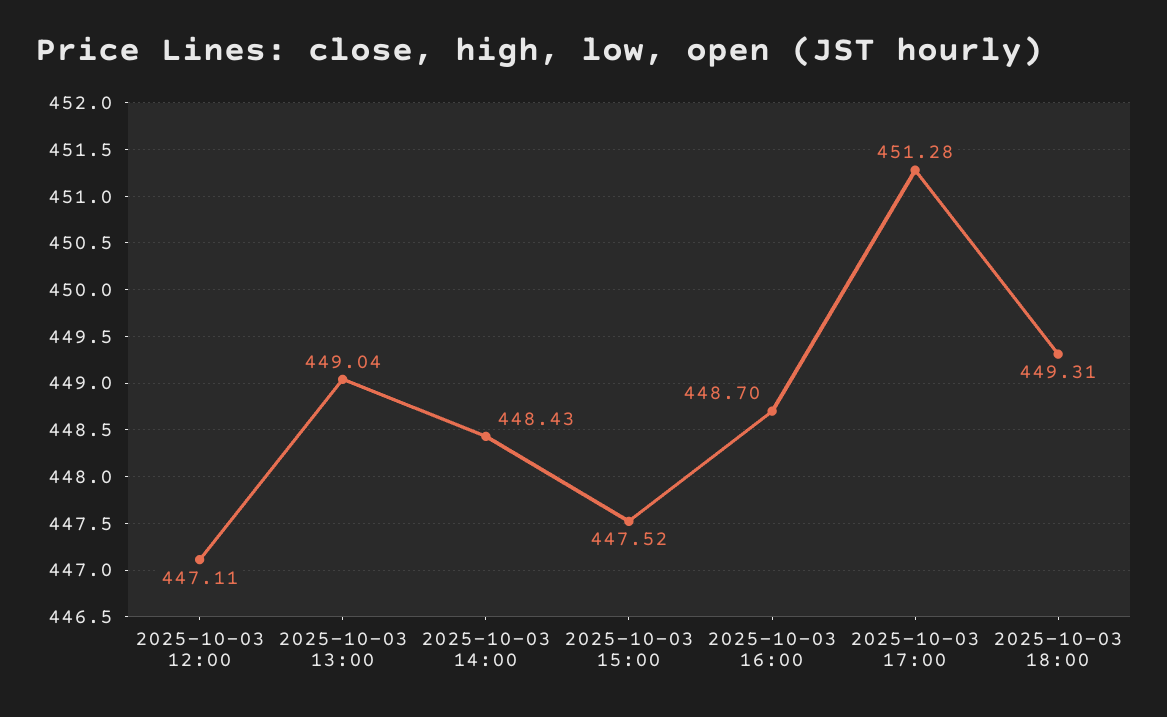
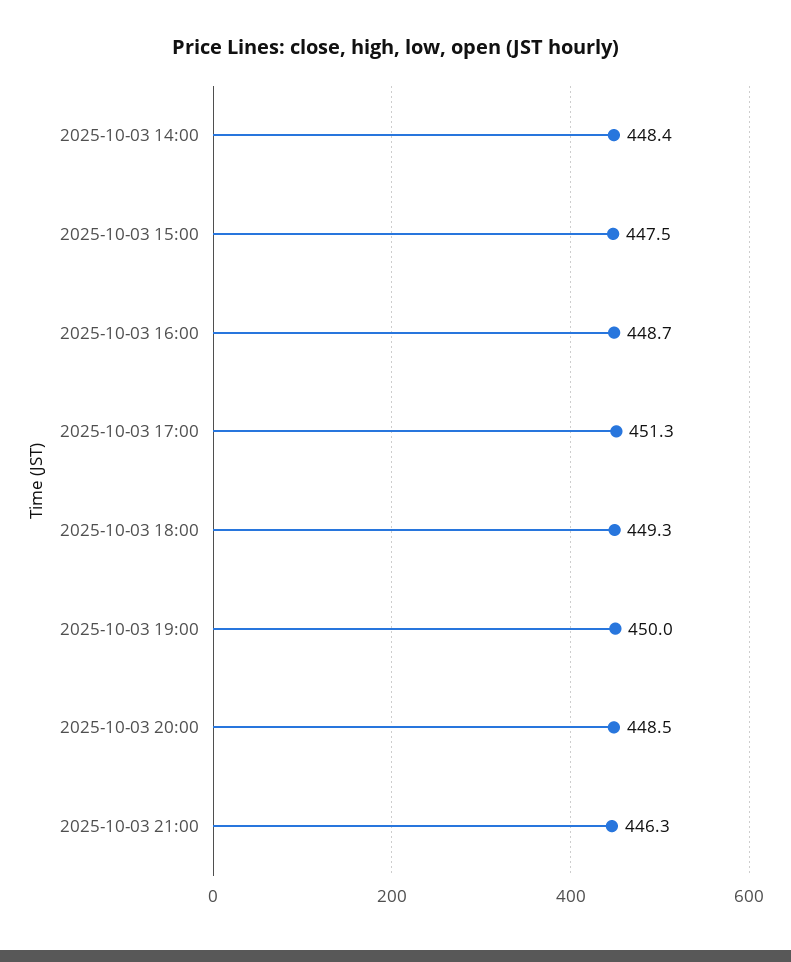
2025-10-03 12:00: 447.11 -> none
2025-10-03 13:00: 449.04 -> none
2025-10-03 19:00: none -> 450
2025-10-03 20:00: none -> 448.5
2025-10-03 21:00: none -> 446.3

